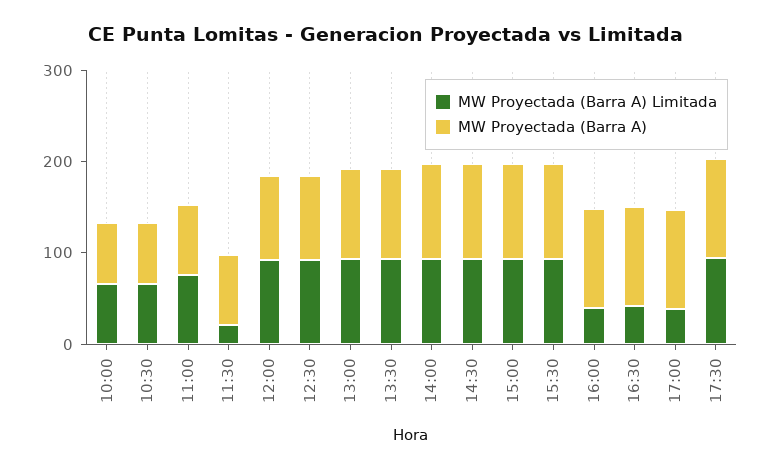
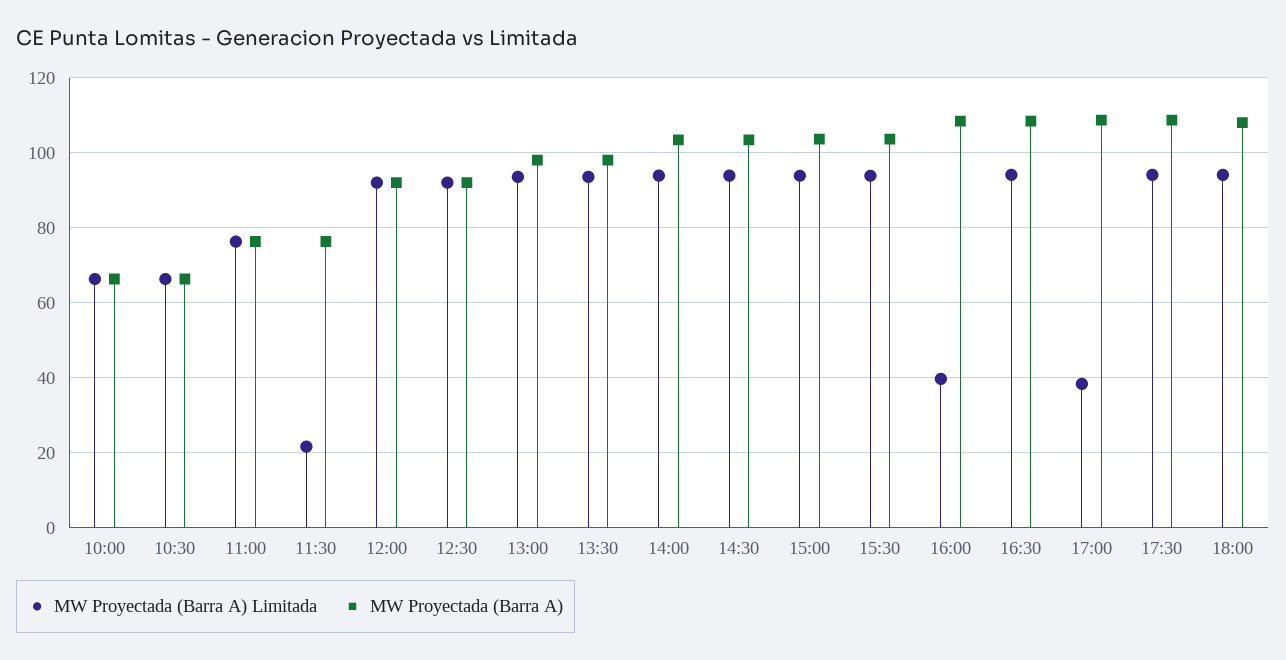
MW Proyectada (Barra A) Limitada, 16:30: 40 -> 94
MW Proyectada (Barra A) Limitada, 18:00: none -> 94
MW Proyectada (Barra A), 18:00: none -> 108

